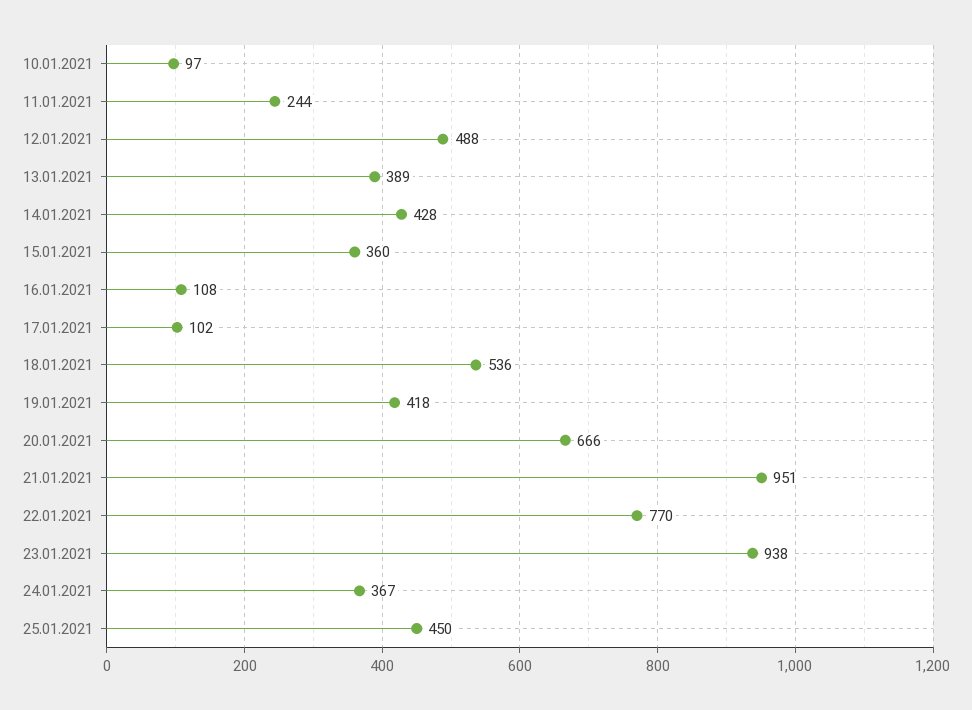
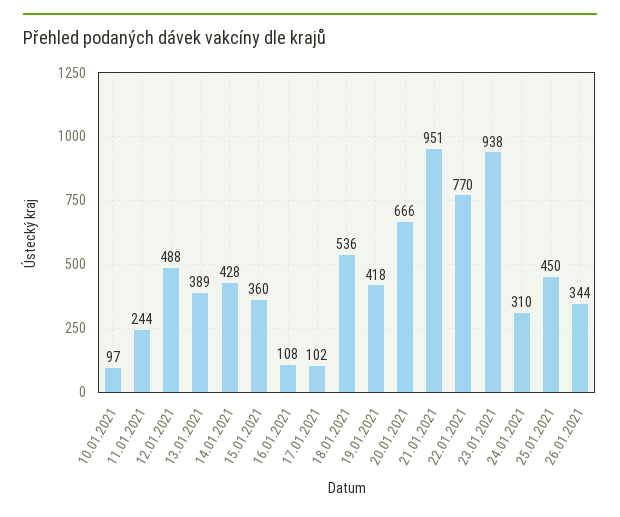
24.01.2021: 367 -> 310
26.01.2021: none -> 344

